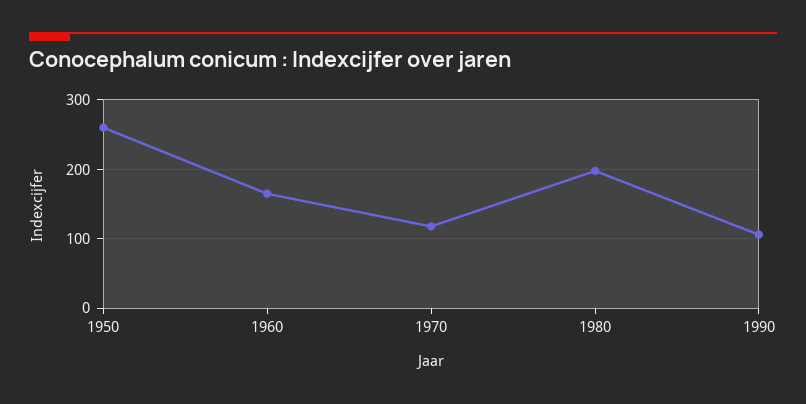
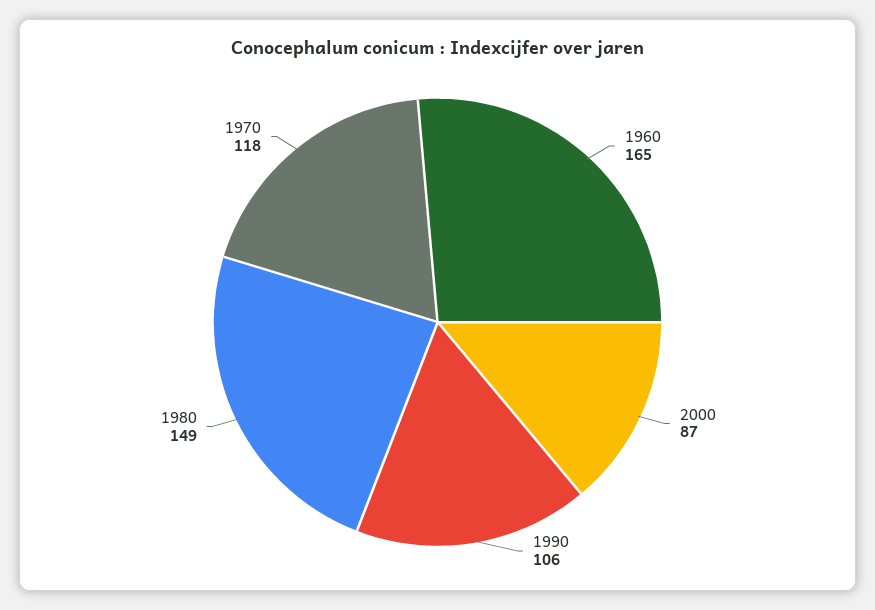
1950: 260 -> none
1980: 200 -> 149
2000: none -> 87

